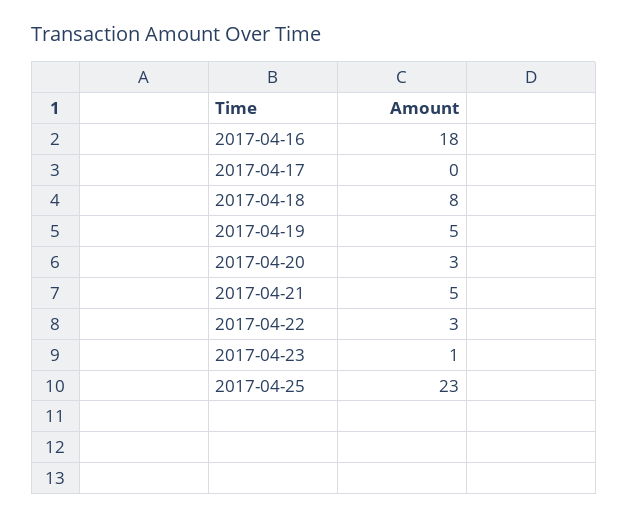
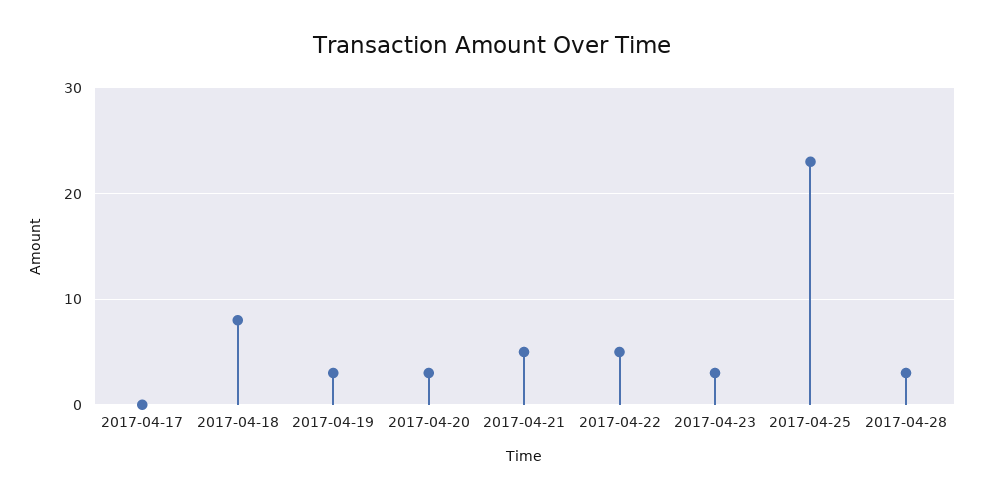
2017-04-16: 18 -> none
2017-04-19: 5 -> 3
2017-04-22: 3 -> 5
2017-04-23: 1 -> 3
2017-04-28: none -> 3

